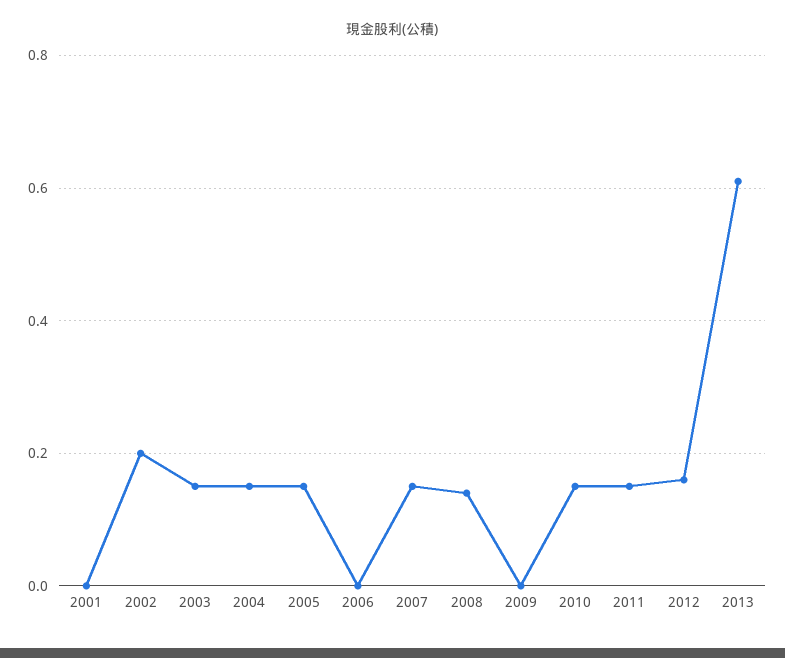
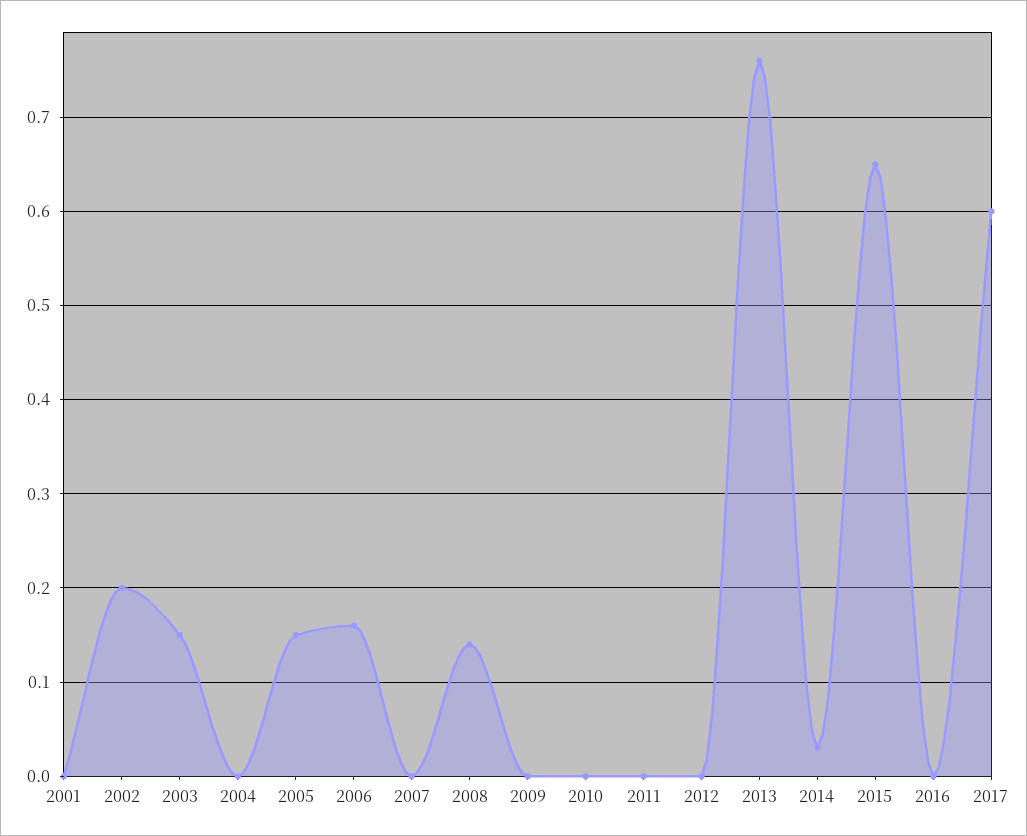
2004: 0.15 -> 0
2006: 0 -> 0.16
2007: 0.15 -> 0
2010: 0.15 -> 0
2011: 0.15 -> 0
2012: 0.15 -> 0
2013: 0.6 -> 0.76
2014: none -> 0.03
2015: none -> 0.65
2016: none -> 0
2017: none -> 0.6

